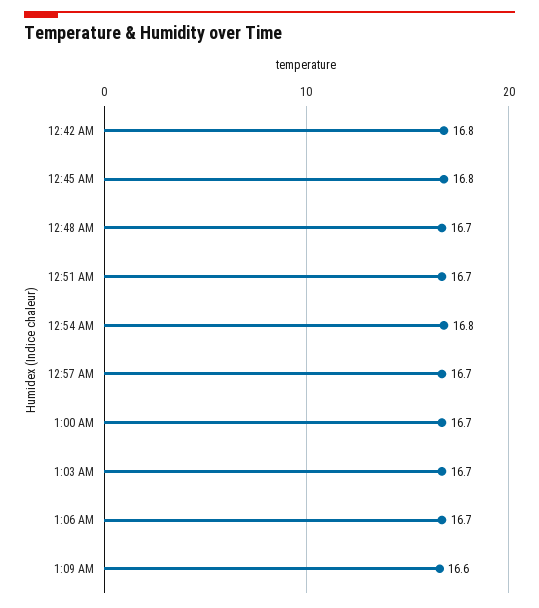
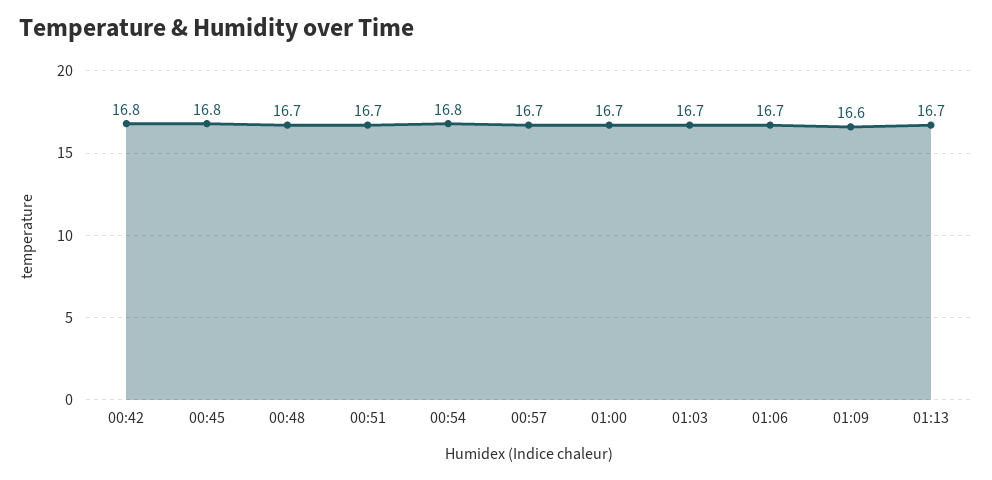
01:13: none -> 16.7

